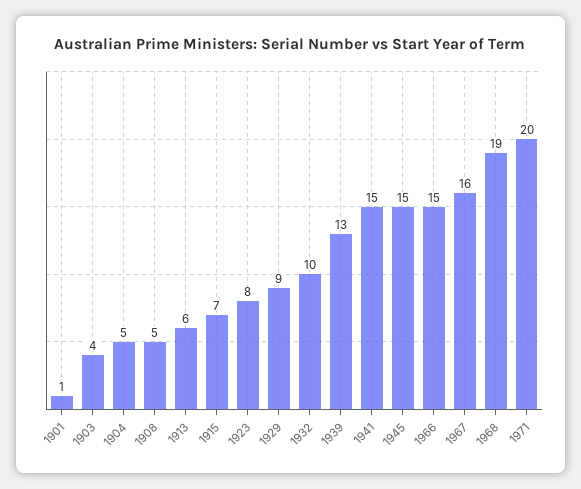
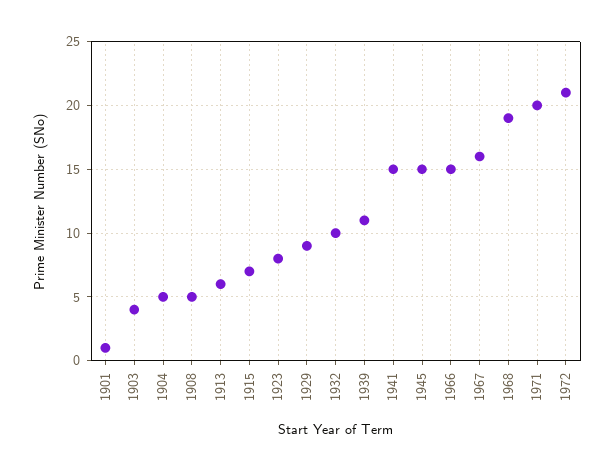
1939: 13 -> 11
1972: none -> 21

